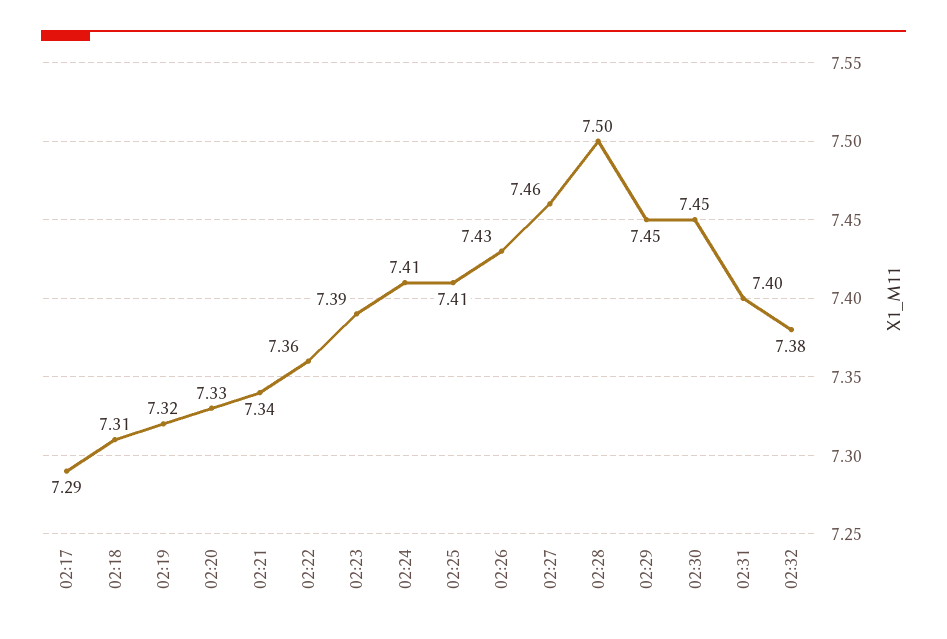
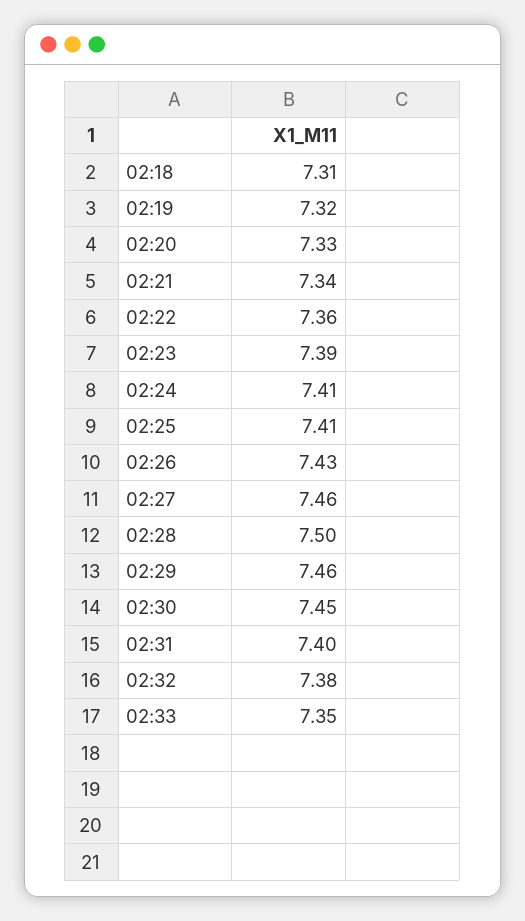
02:17: 7.29 -> none
02:29: 7.45 -> 7.46
02:33: none -> 7.35

